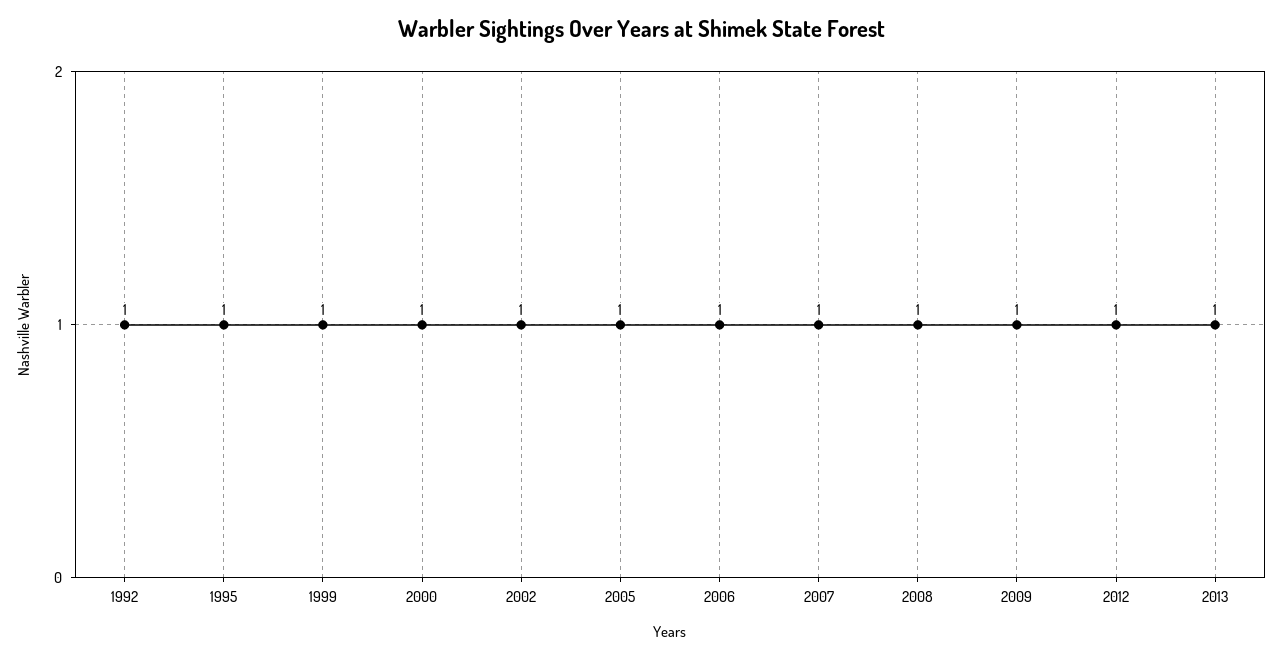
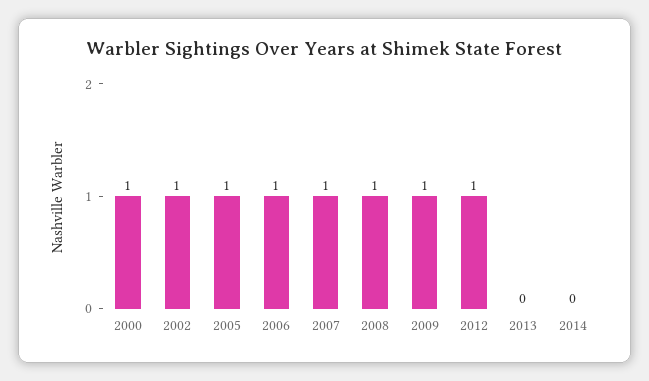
1992: 1 -> none
1995: 1 -> none
1999: 1 -> none
2013: 1 -> 0
2014: none -> 0

